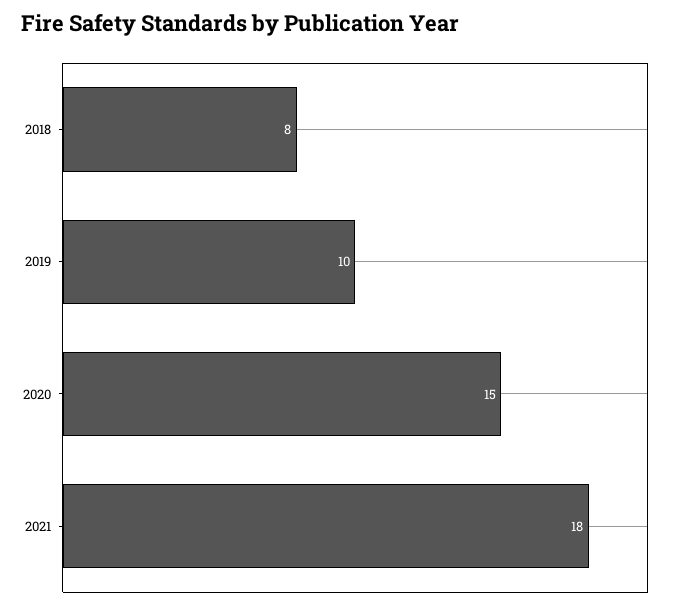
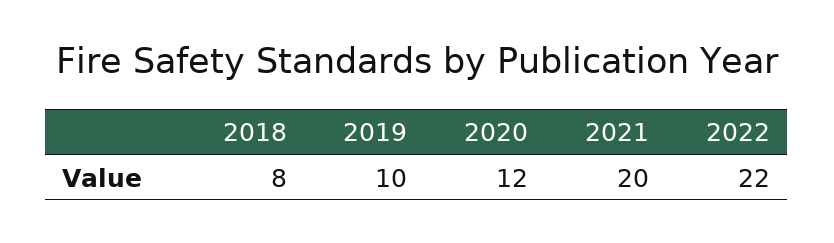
2020: 15 -> 12
2021: 18 -> 20
2022: none -> 22

